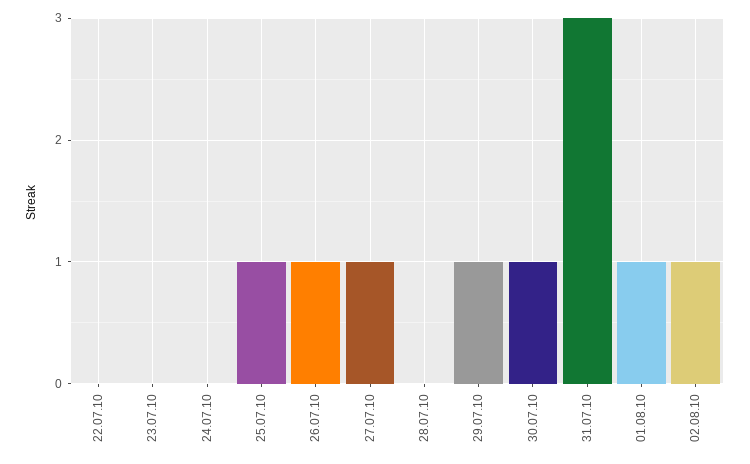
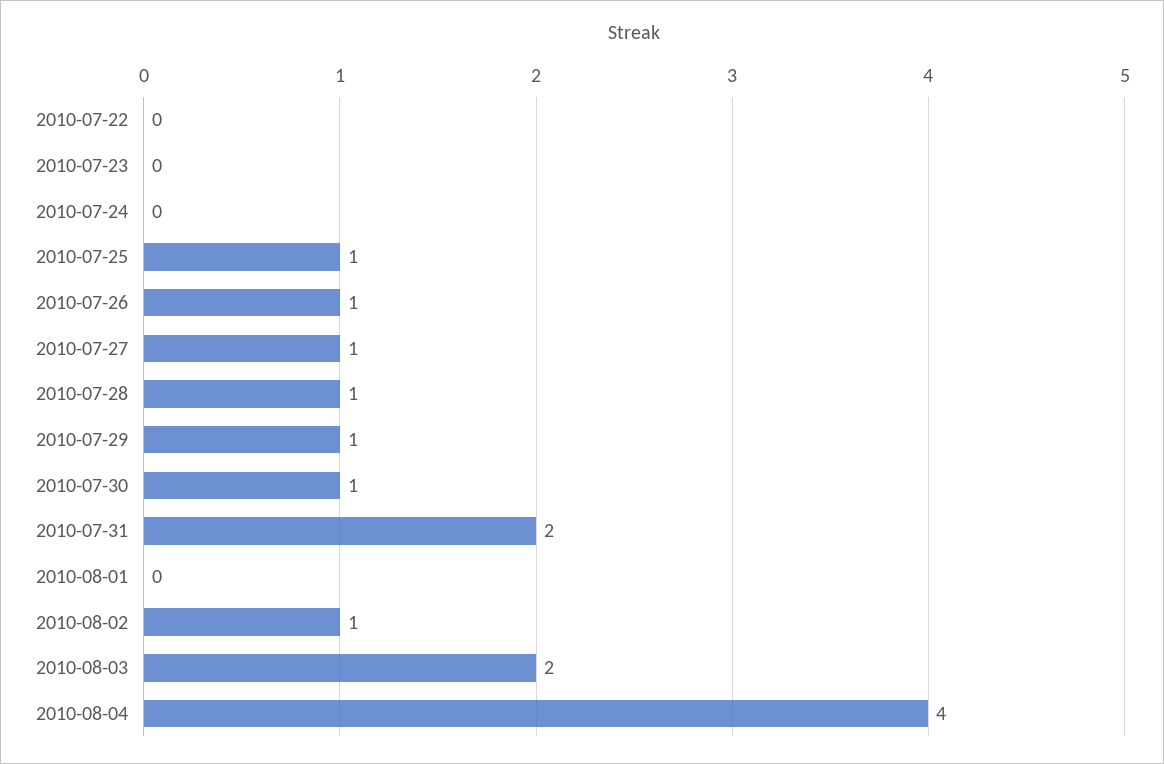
28.07.10: 0 -> 1
31.07.10: 3 -> 2
01.08.10: 1 -> 0
2010-08-03: none -> 2
2010-08-04: none -> 4

